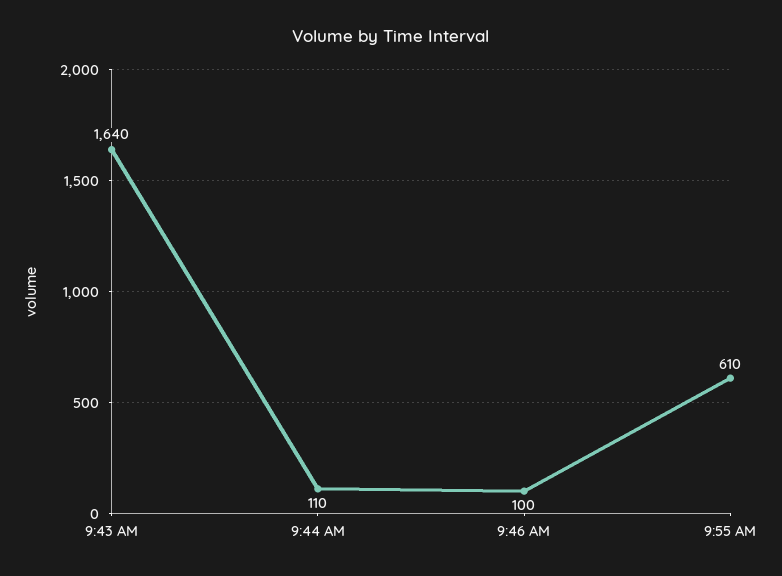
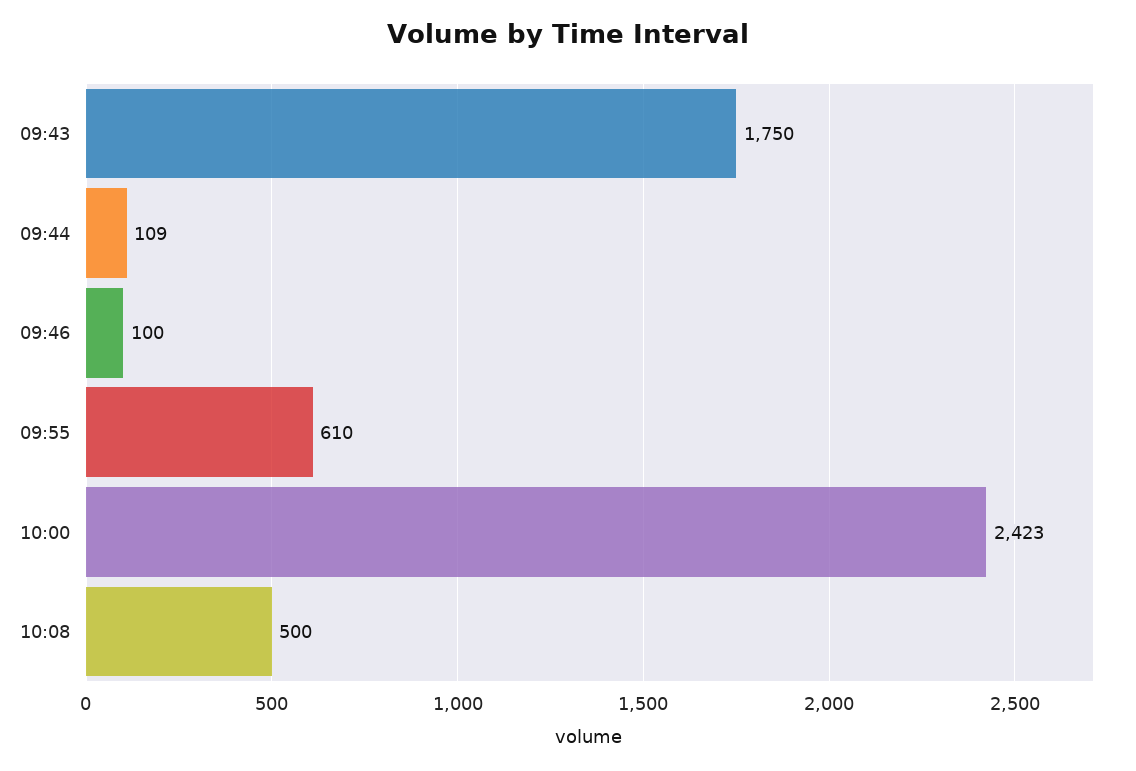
9:43 AM: 1640 -> 1750
9:44 AM: 110 -> 109
10:00: none -> 2423
10:08: none -> 500

